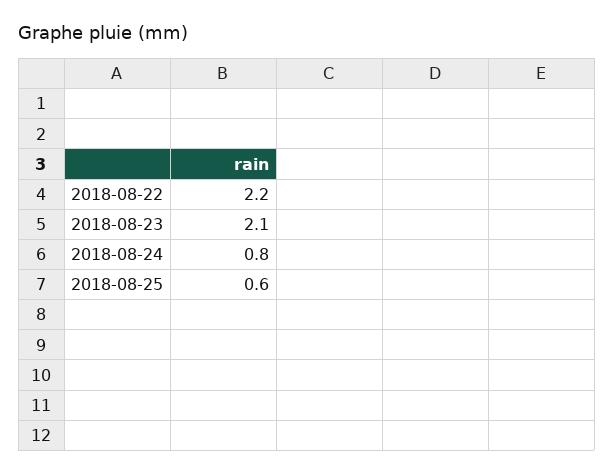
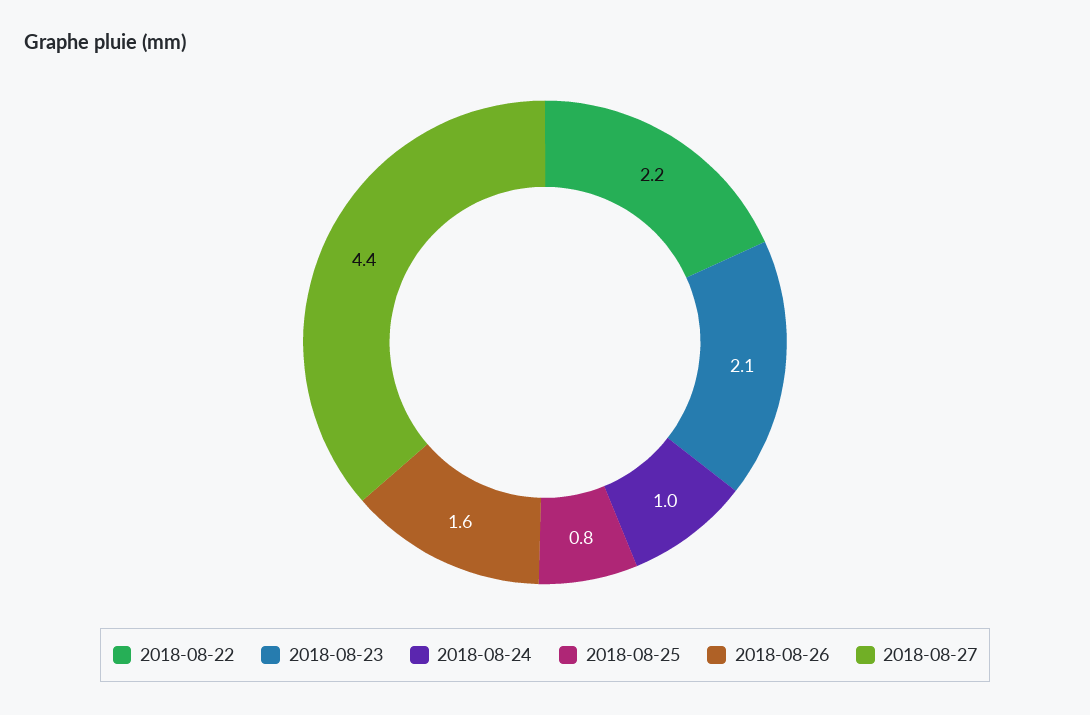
2018-08-24: 0.8 -> 1
2018-08-25: 0.6 -> 0.8
2018-08-26: none -> 1.6
2018-08-27: none -> 4.4

